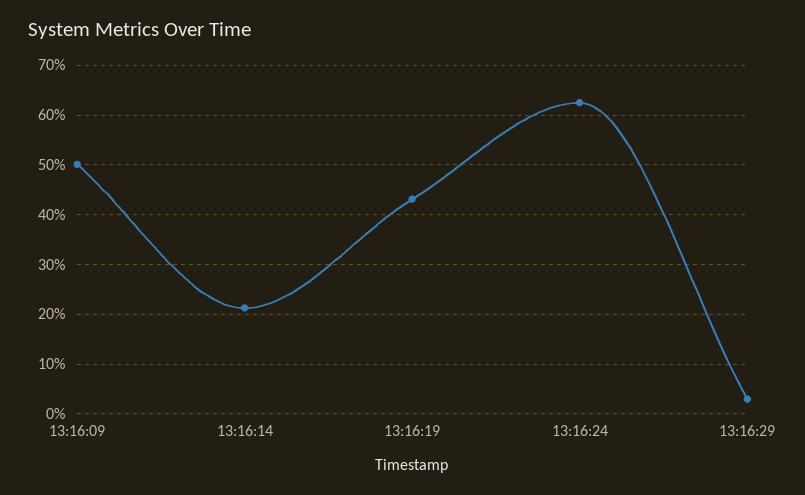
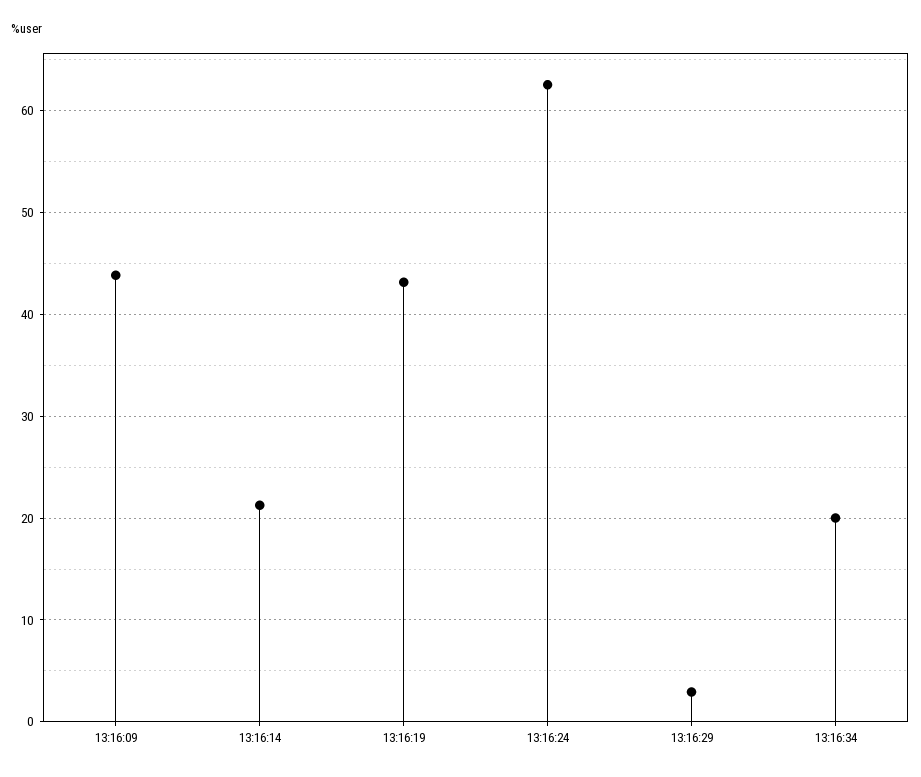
13:16:09: 50 -> 44
13:16:34: none -> 20

